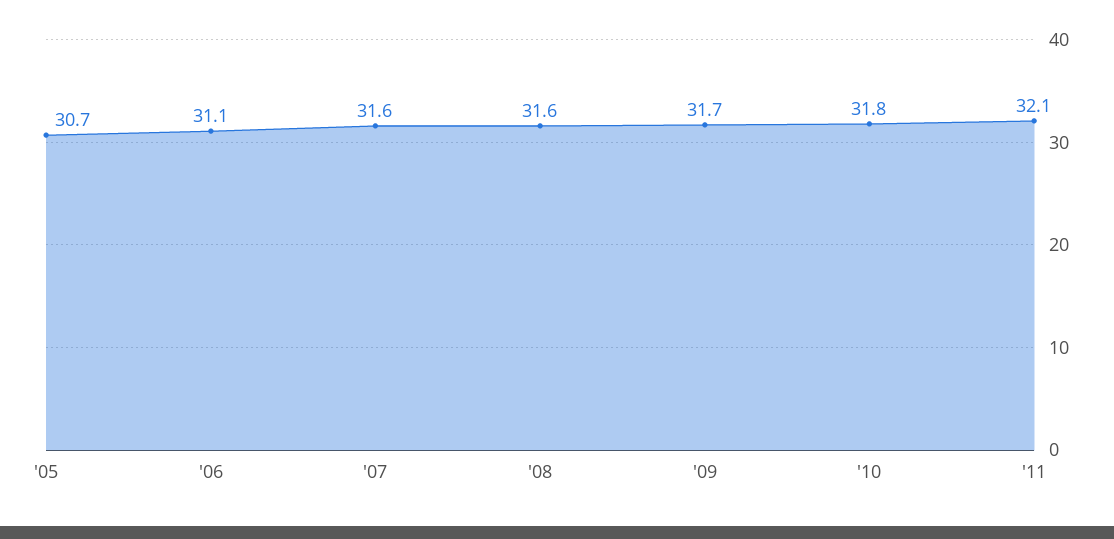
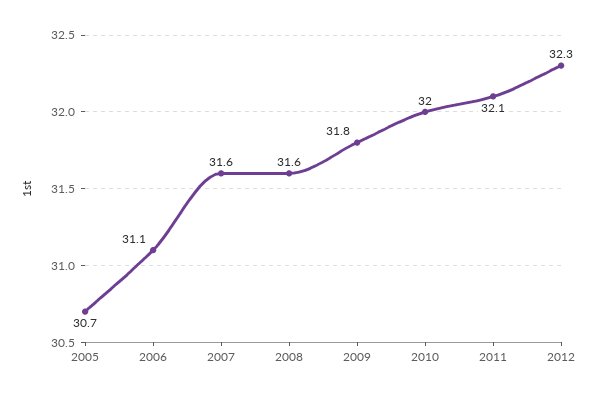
'09: 31.7 -> 31.8
'10: 31.8 -> 32
2012: none -> 32.3

